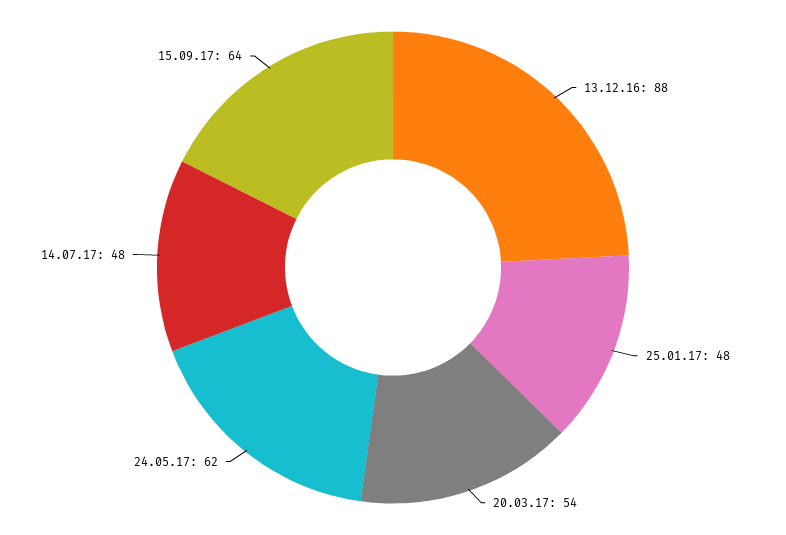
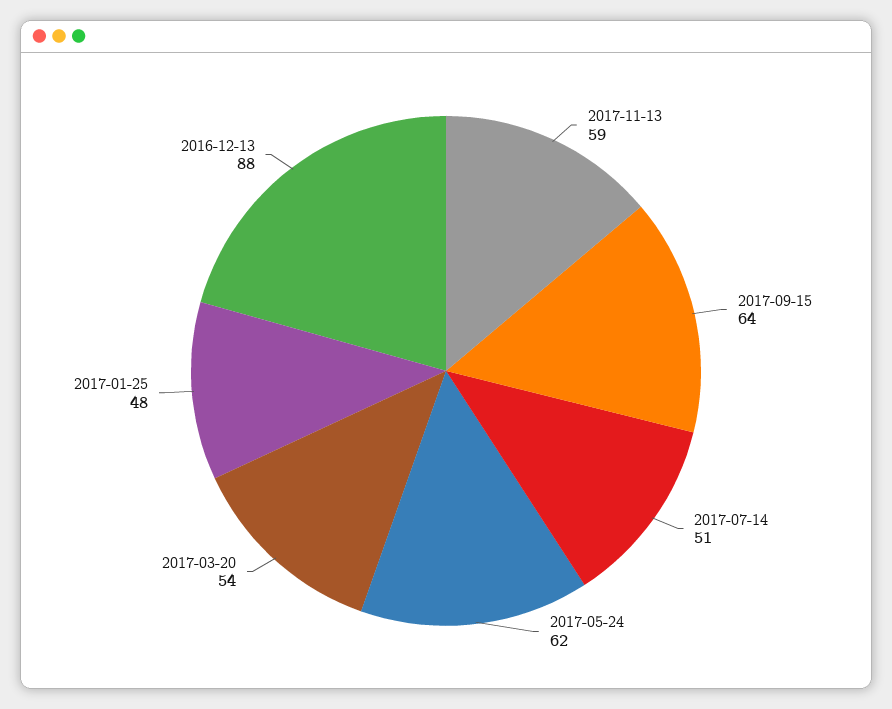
14.07.17: 48 -> 51
2017-11-13: none -> 59

